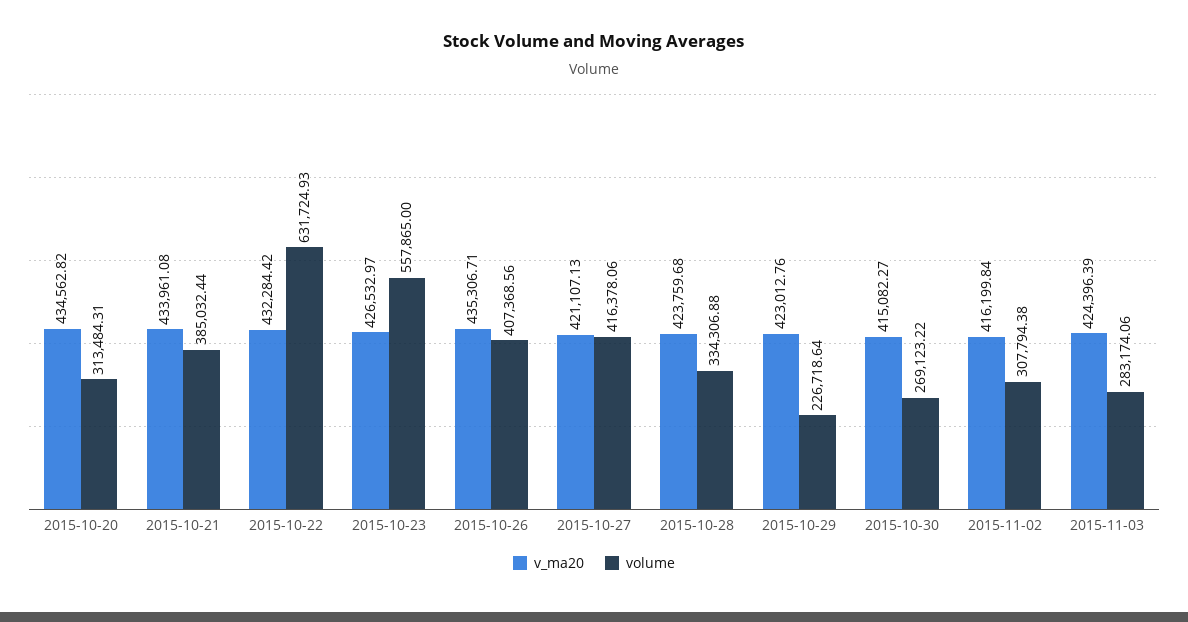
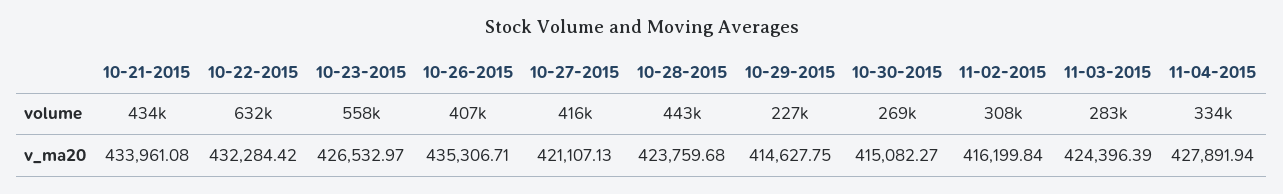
v_ma20, 2015-10-20: 434562.82 -> none
volume, 2015-10-20: 313484.31 -> none
volume, 2015-10-21: 385032.44 -> 434000
volume, 2015-10-28: 334306.88 -> 443000
v_ma20, 2015-10-29: 423012.76 -> 414627.75
volume, 11-04-2015: none -> 334000
v_ma20, 11-04-2015: none -> 427891.94

